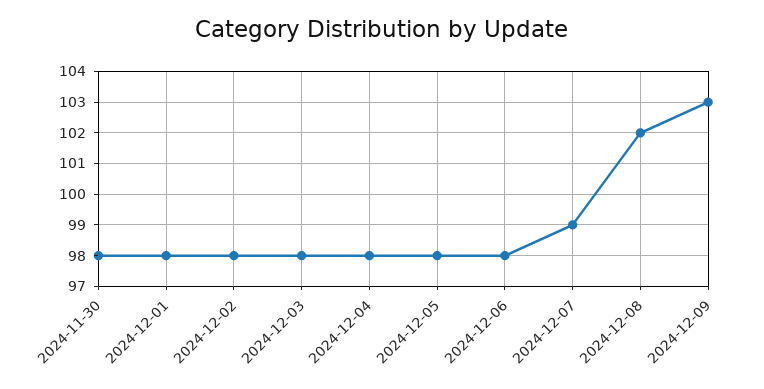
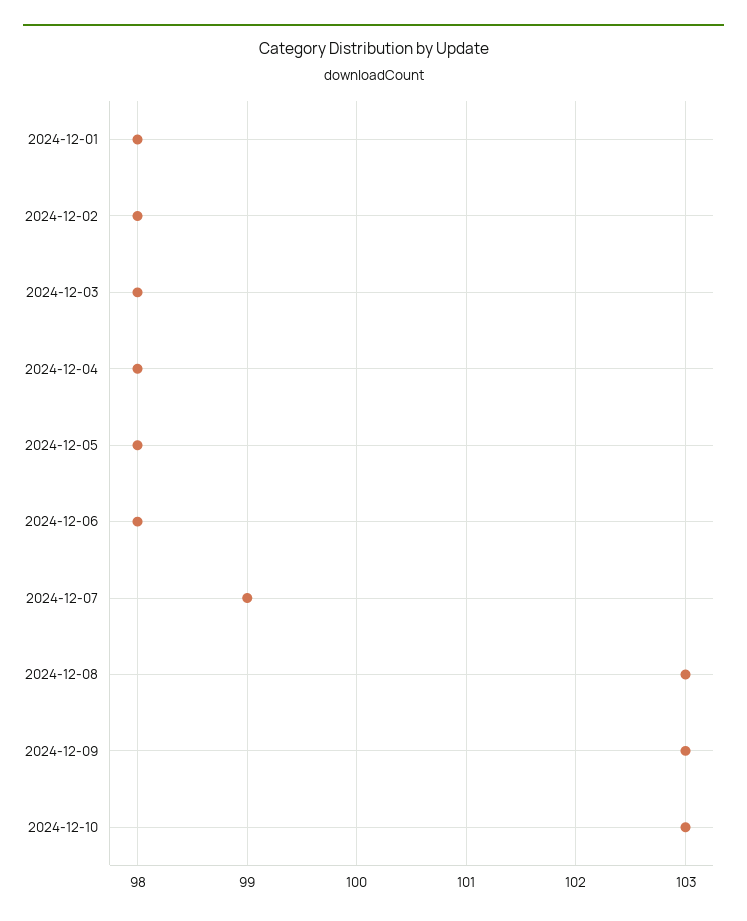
2024-11-30: 98 -> none
2024-12-08: 102 -> 103
2024-12-10: none -> 103

